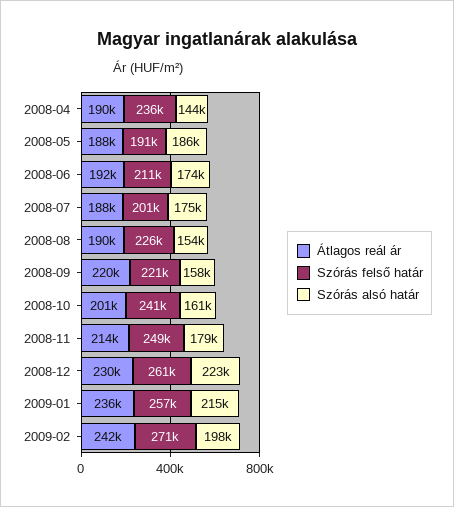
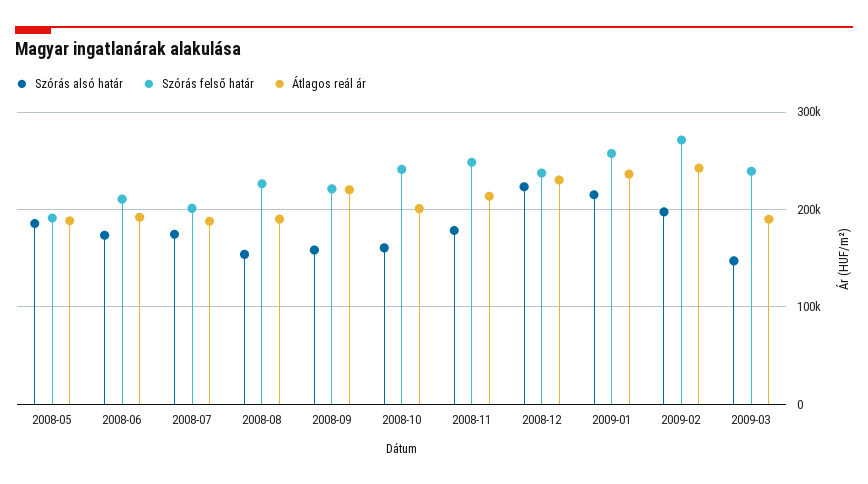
Átlagos reál ár, 2008-04: 190000 -> none
Szórás felső határ, 2008-04: 236000 -> none
Szórás alsó határ, 2008-04: 144000 -> none
Szórás felső határ, 2008-12: 261000 -> 240000
Szórás alsó határ, 2009-03: none -> 150000
Szórás felső határ, 2009-03: none -> 240000
Átlagos reál ár, 2009-03: none -> 190000

